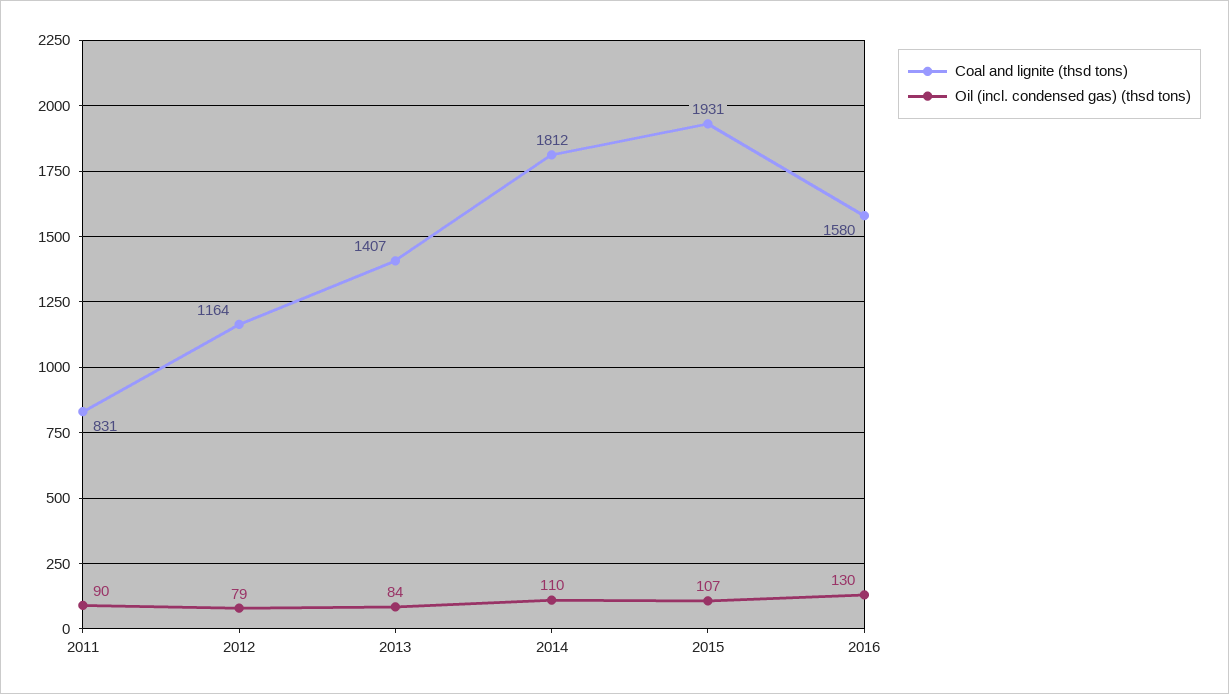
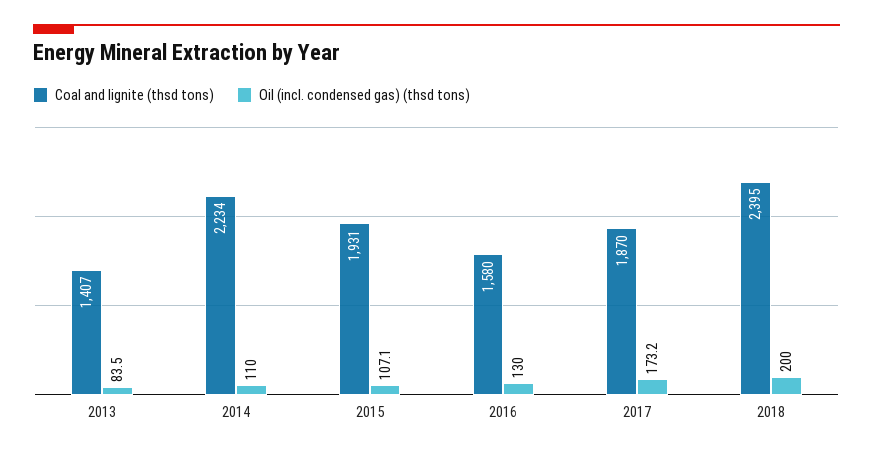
Coal and lignite (thsd tons), 2011: 831 -> none
Oil (incl. condensed gas) (thsd tons), 2011: 90 -> none
Coal and lignite (thsd tons), 2012: 1164 -> none
Oil (incl. condensed gas) (thsd tons), 2012: 79 -> none
Coal and lignite (thsd tons), 2014: 1812 -> 2234
Coal and lignite (thsd tons), 2017: none -> 1870
Oil (incl. condensed gas) (thsd tons), 2017: none -> 173.2
Coal and lignite (thsd tons), 2018: none -> 2395
Oil (incl. condensed gas) (thsd tons), 2018: none -> 200

